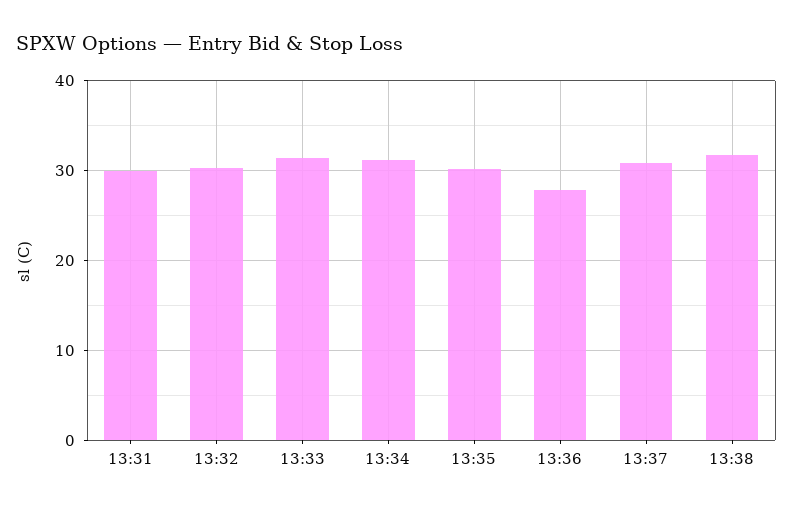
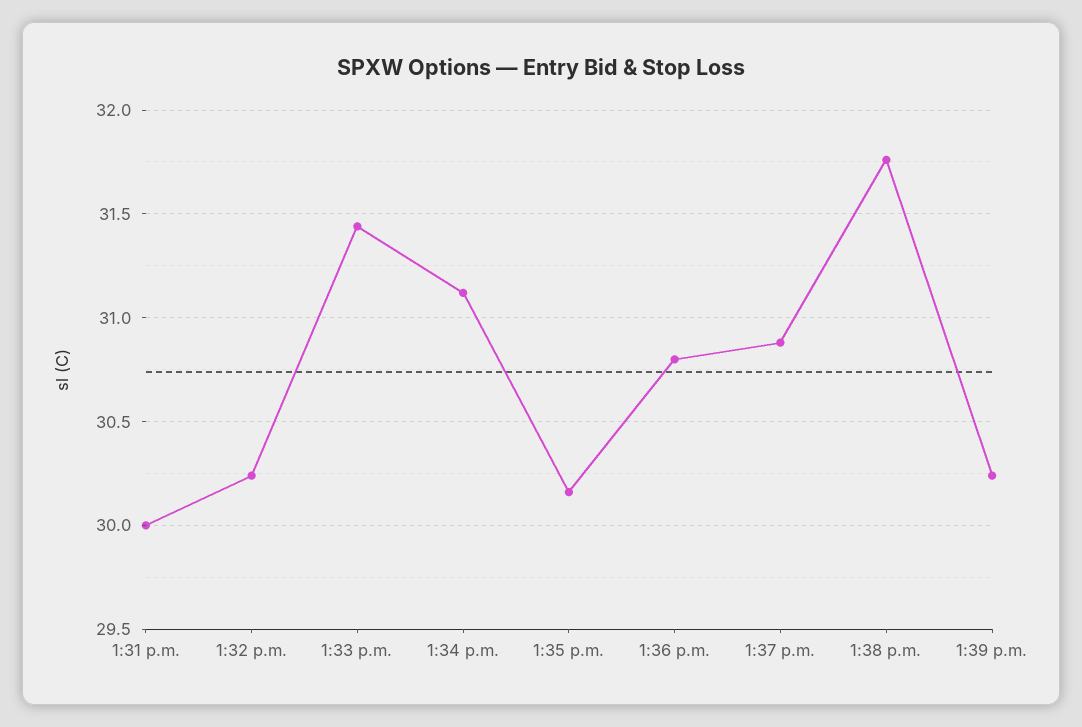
13:36: 28 -> 30.8
1:39 p.m.: none -> 30.25

